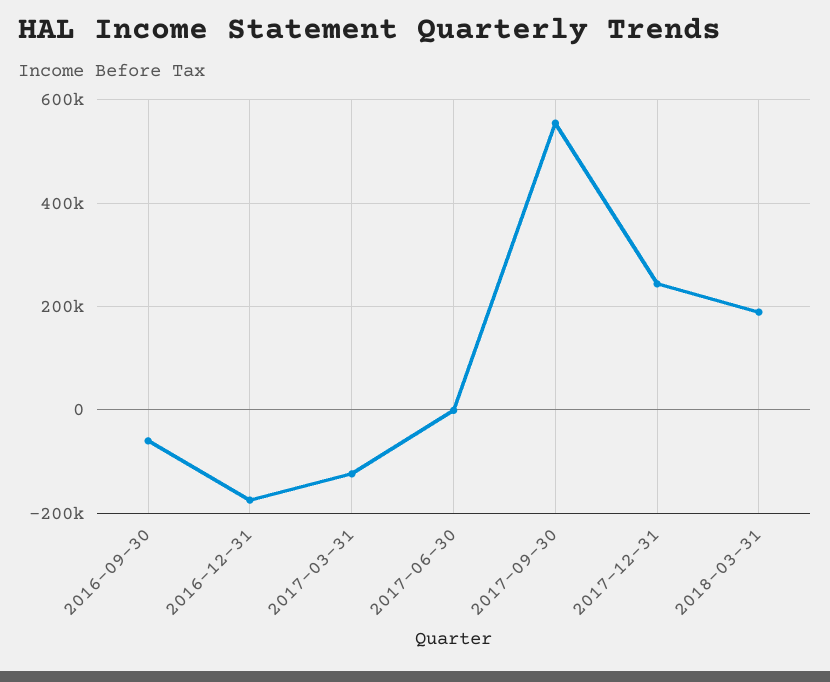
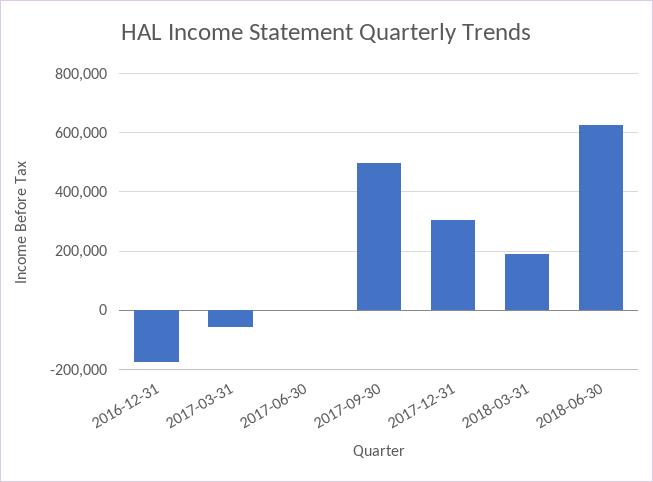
2016-09-30: -60000 -> none
2017-03-31: -120000 -> -50000
2017-09-30: 560000 -> 500000
2017-12-31: 240000 -> 300000
2018-06-30: none -> 625000

